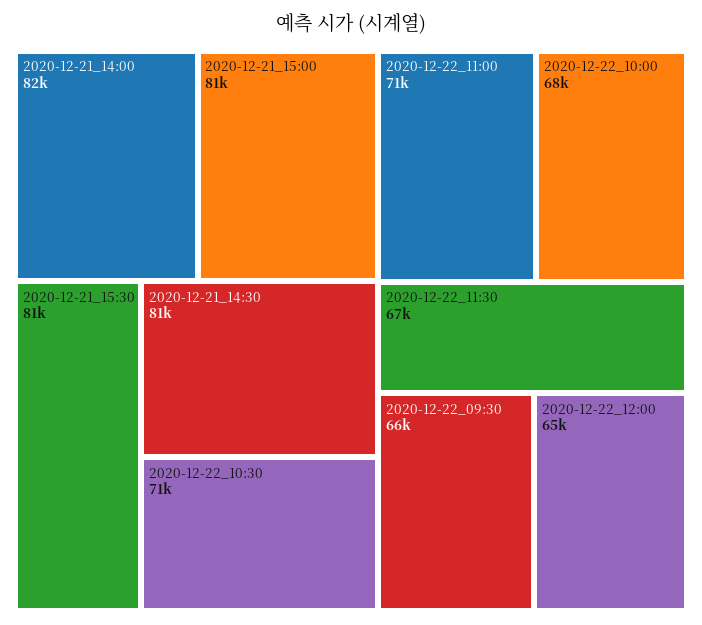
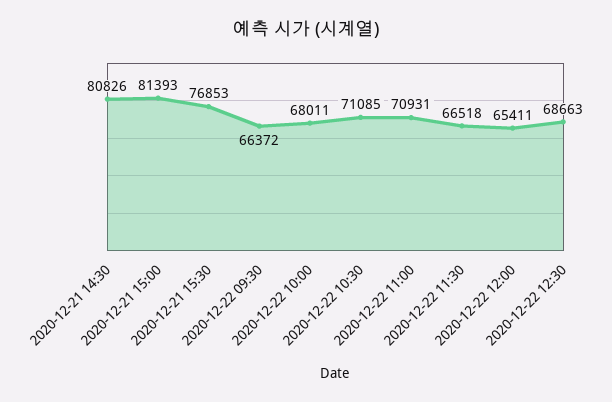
2020-12-21_14:00: 82000 -> none
2020-12-21_15:30: 81000 -> 76853
2020-12-22 12:30: none -> 68663

